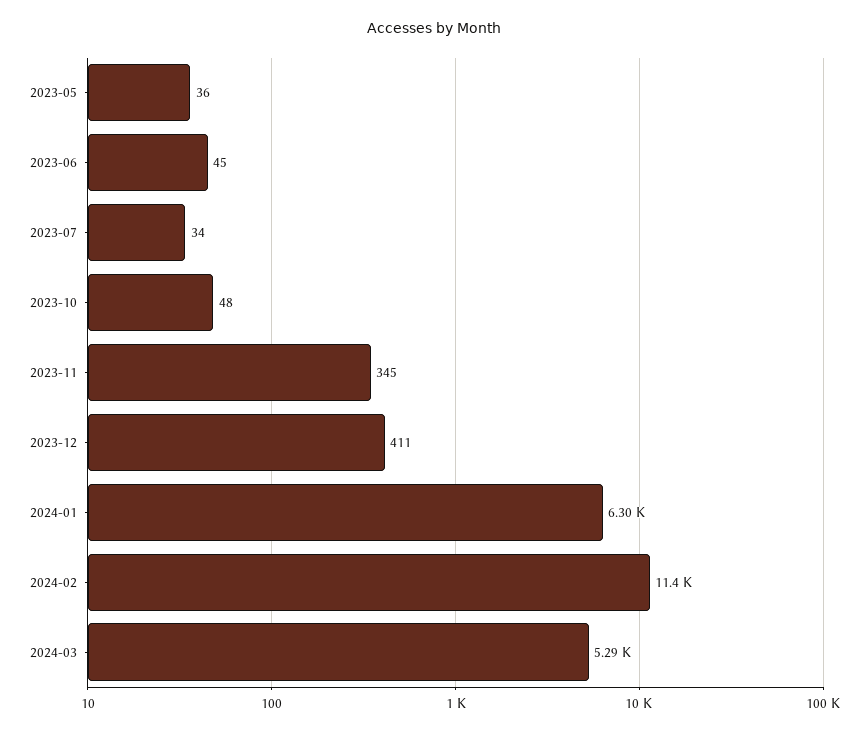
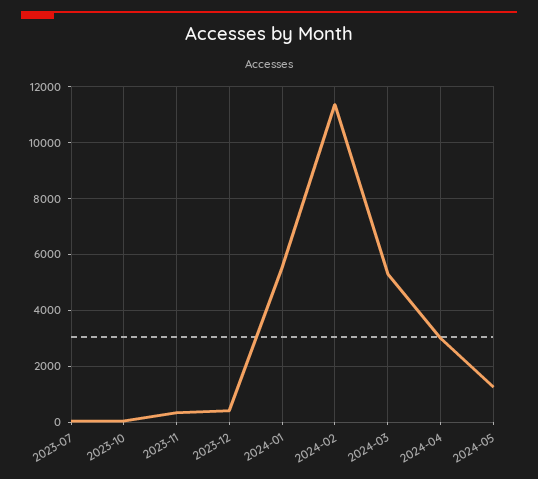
2023-05: 36 -> none
2023-06: 45 -> none
2024-01: 6300 -> 5500
2024-04: none -> 3000
2024-05: none -> 1250

